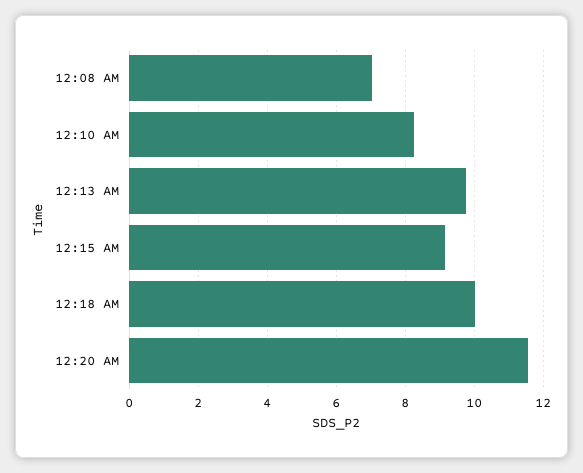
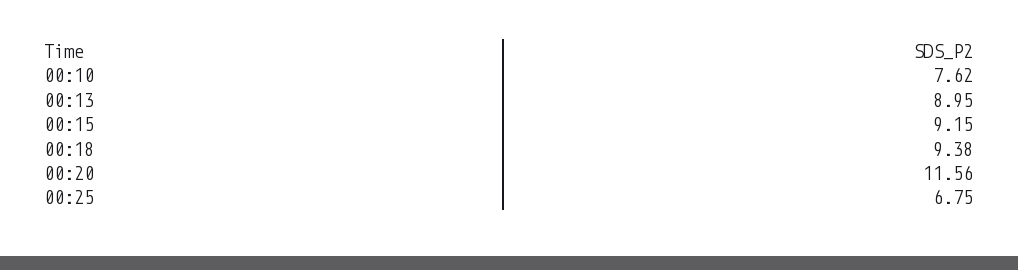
12:08 AM: 7 -> none
12:10 AM: 8.2 -> 7.62
12:13 AM: 9.8 -> 8.95
12:18 AM: 10 -> 9.38
00:25: none -> 6.75

